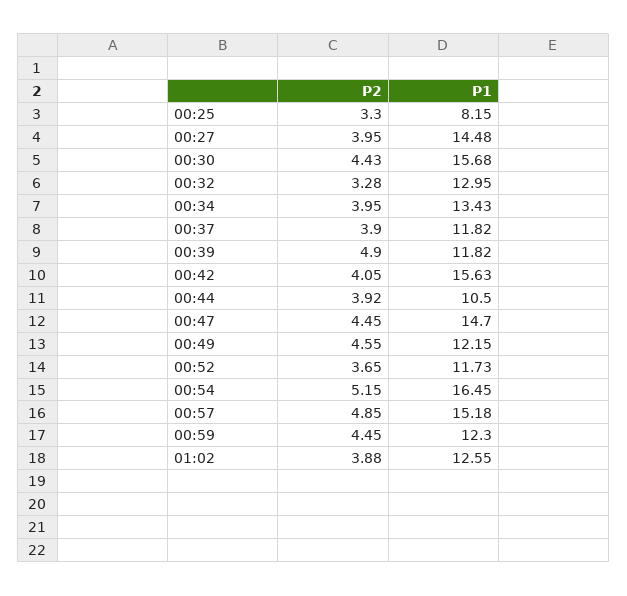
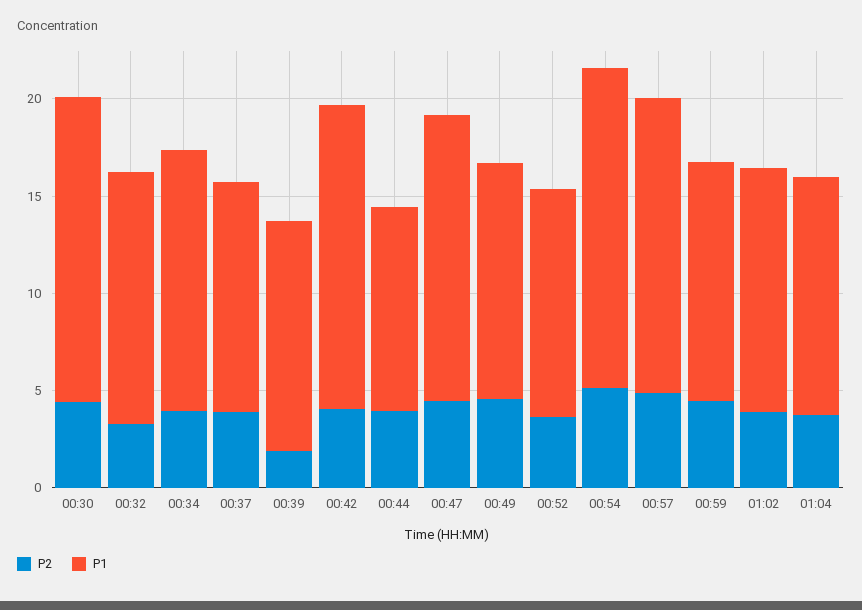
P2, 00:25: 3.3 -> none
P1, 00:25: 8.15 -> none
P2, 00:27: 3.95 -> none
P1, 00:27: 14.48 -> none
P2, 00:39: 4.9 -> 2
P2, 01:04: none -> 4
P1, 01:04: none -> 12

